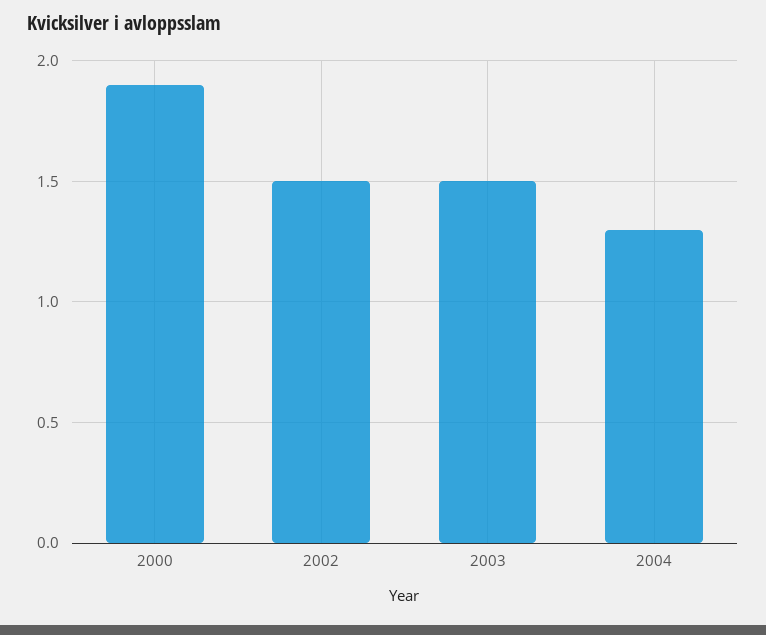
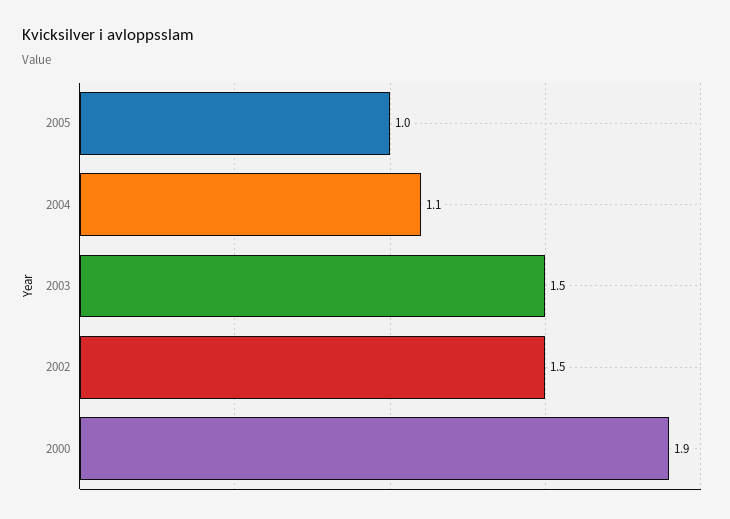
2004: 1.3 -> 1.1
2005: none -> 1

